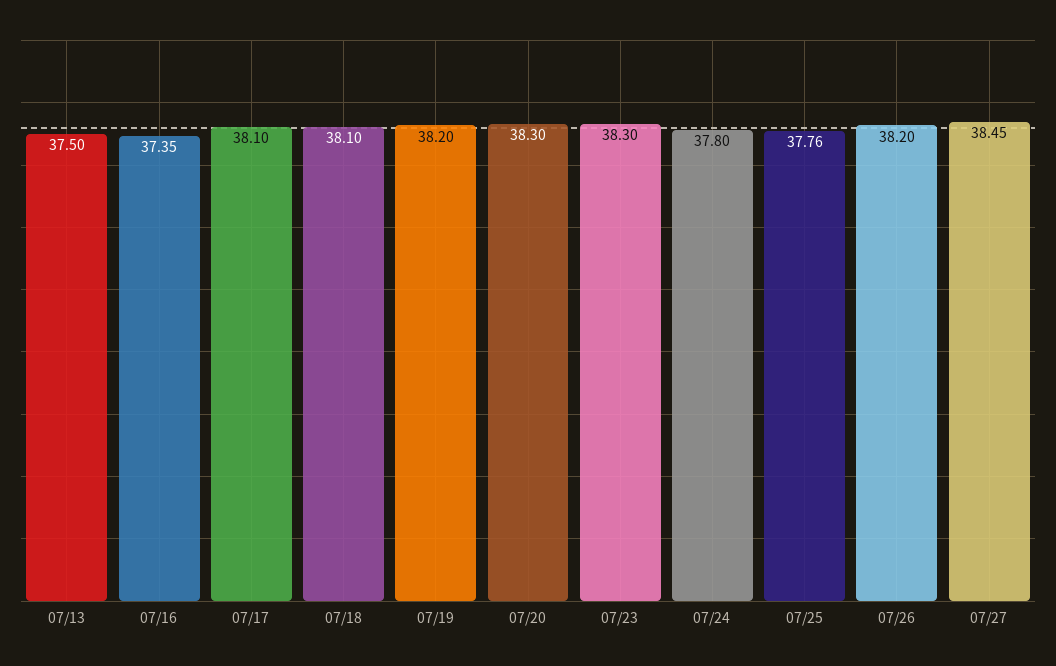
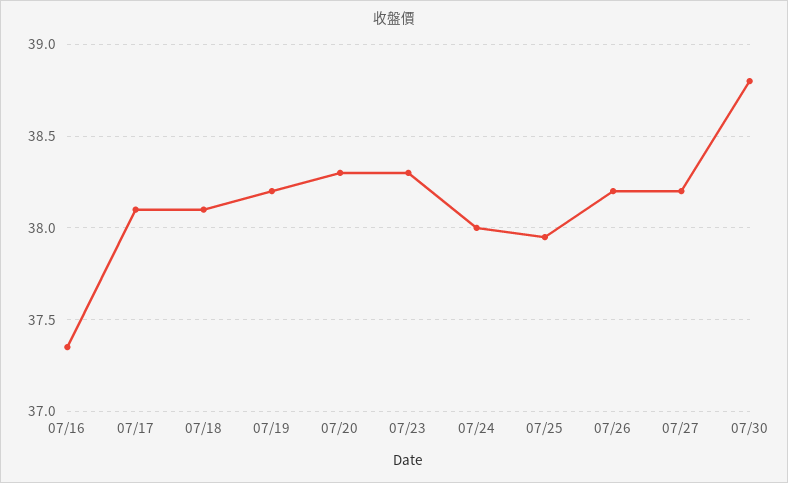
07/13: 37.5 -> none
07/24: 37.8 -> 38
07/25: 37.76 -> 37.95
07/27: 38.45 -> 38.2
07/30: none -> 38.8

